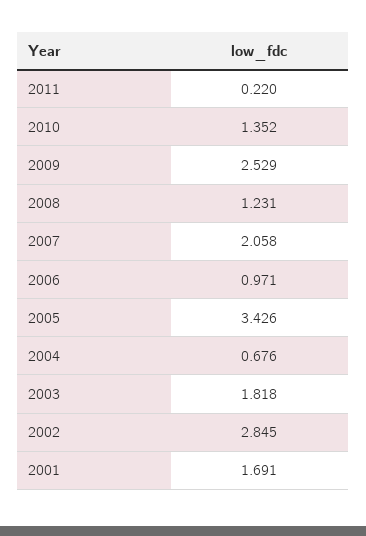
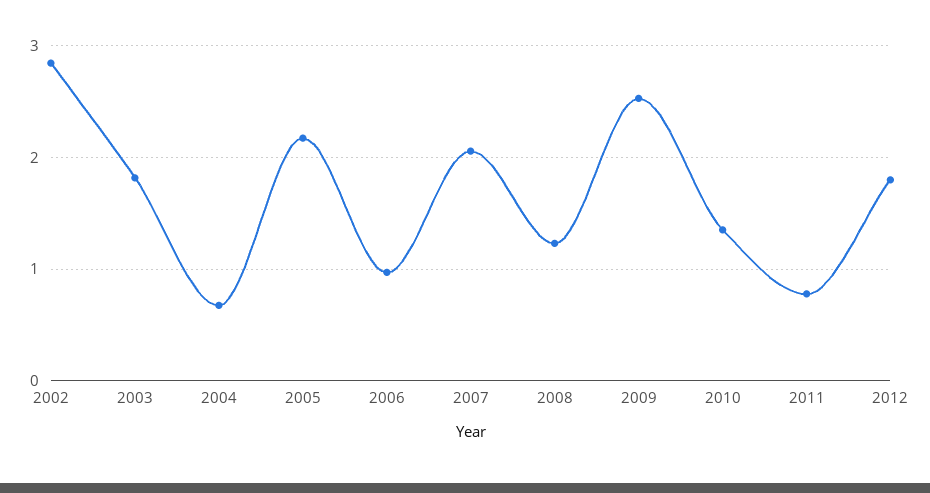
2011: 0.22 -> 0.8
2005: 3.426 -> 2.2
2001: 1.691 -> none
2012: none -> 1.8

